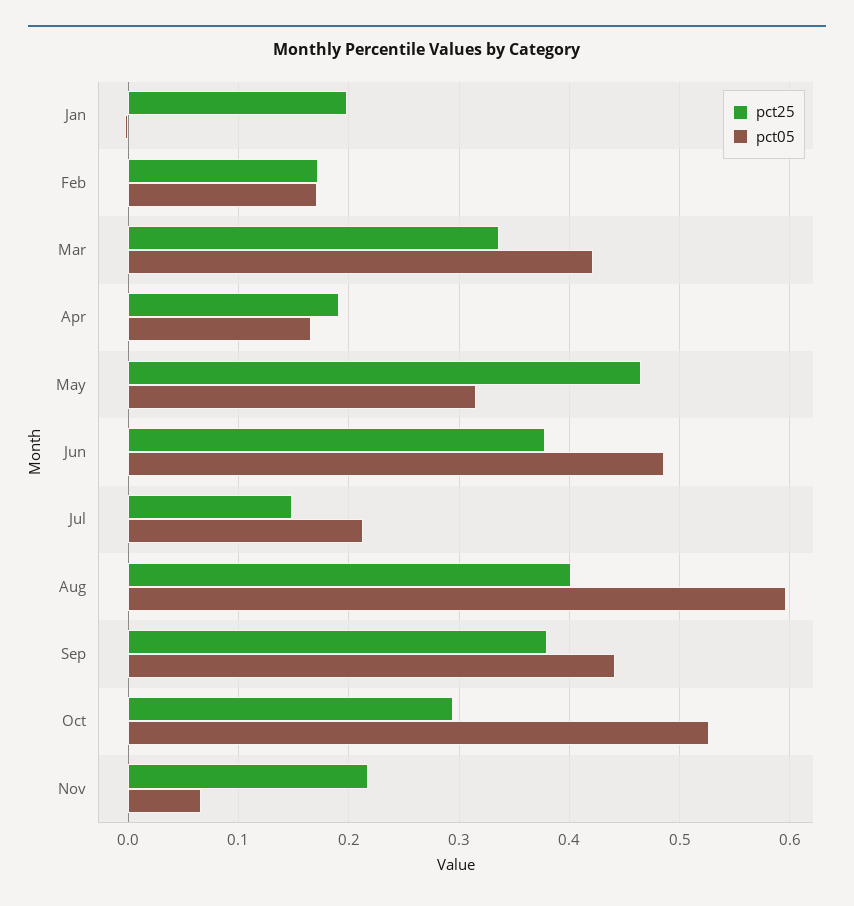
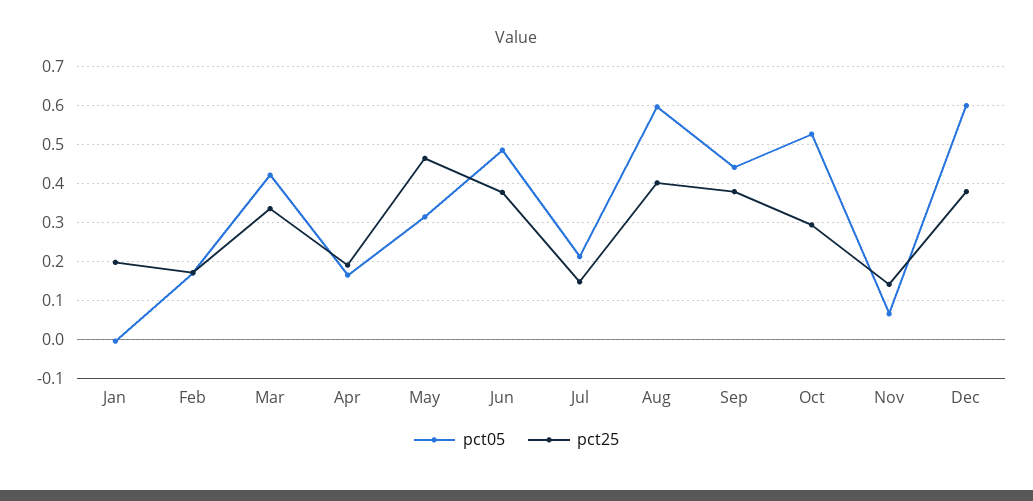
pct25, Nov: 0.22 -> 0.14
pct05, Dec: none -> 0.6
pct25, Dec: none -> 0.38

